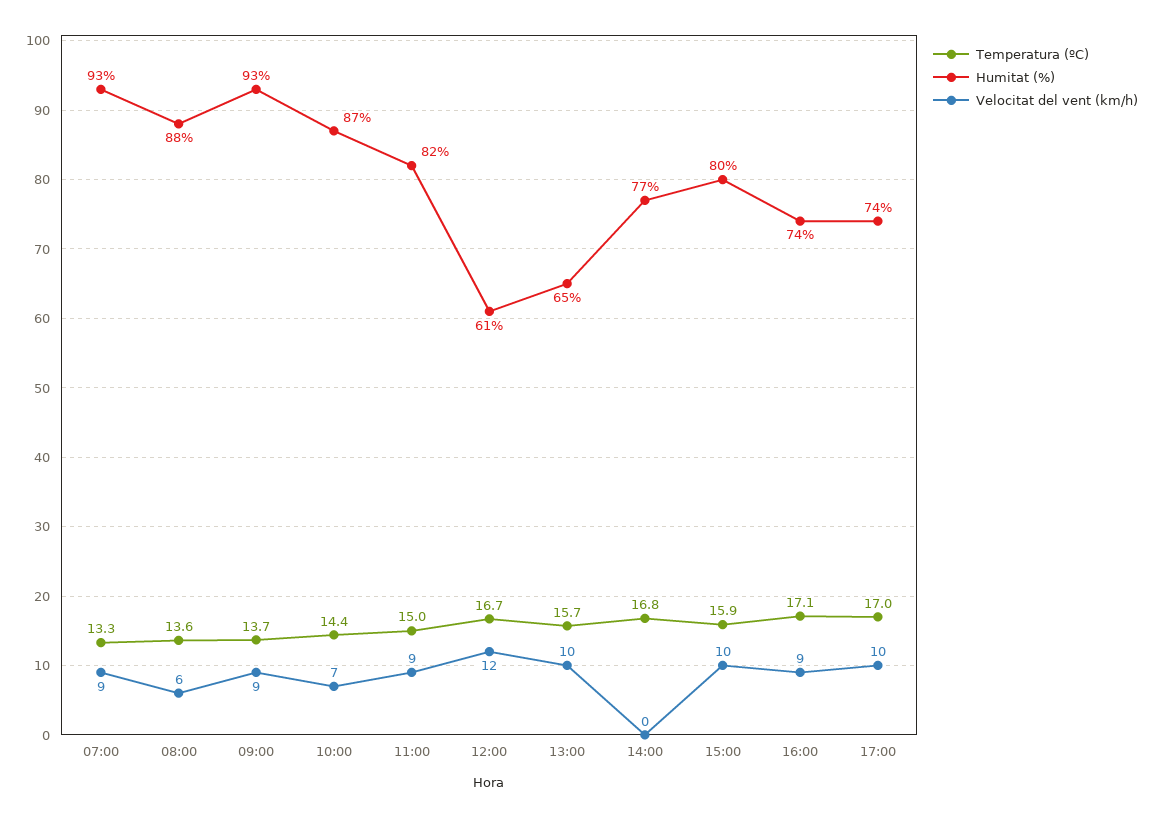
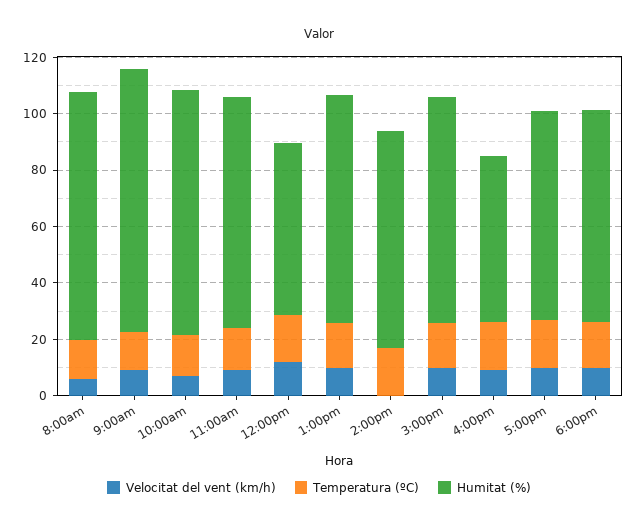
Temperatura (ºC), 07:00: 13.3 -> none
Humitat (%), 07:00: 93 -> none
Velocitat del vent (km/h), 07:00: 9 -> none
Humitat (%), 13:00: 65 -> 80
Humitat (%), 16:00: 74 -> 60
Velocitat del vent (km/h), 6:00pm: none -> 10
Temperatura (ºC), 6:00pm: none -> 15
Humitat (%), 6:00pm: none -> 75

